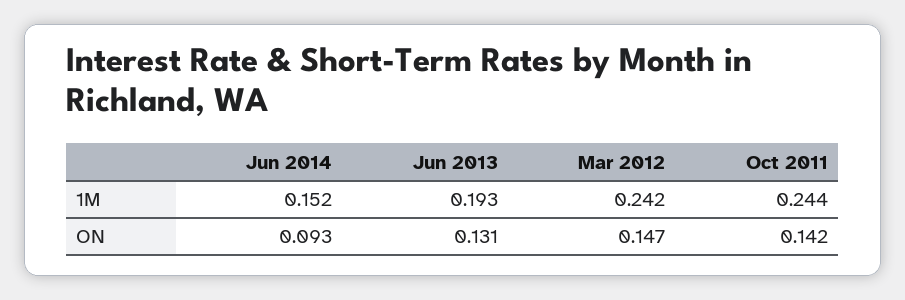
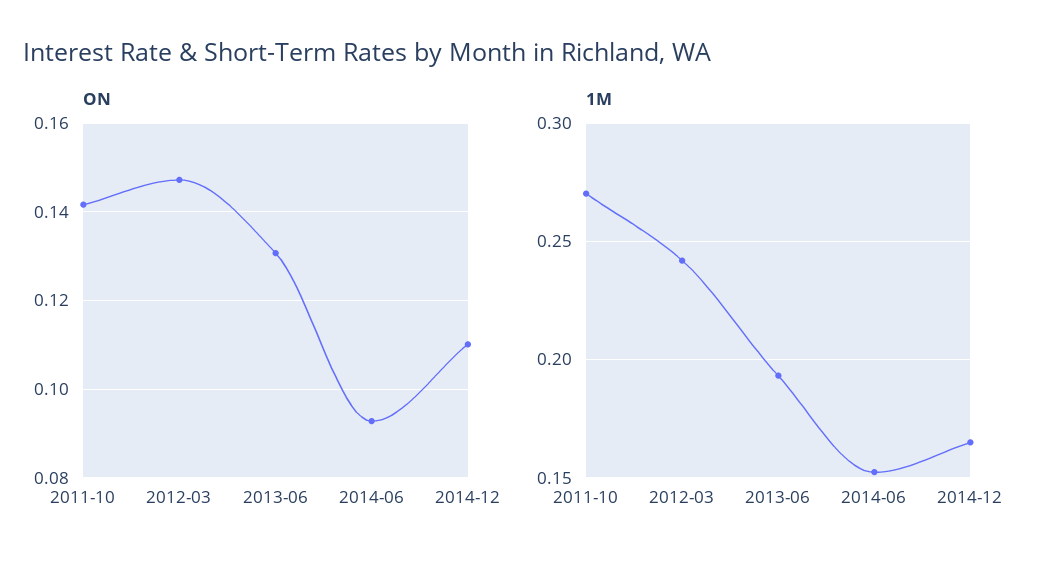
1M, Oct 2011: 0.244 -> 0.27
ON, 2014-12: none -> 0.11
1M, 2014-12: none -> 0.165

